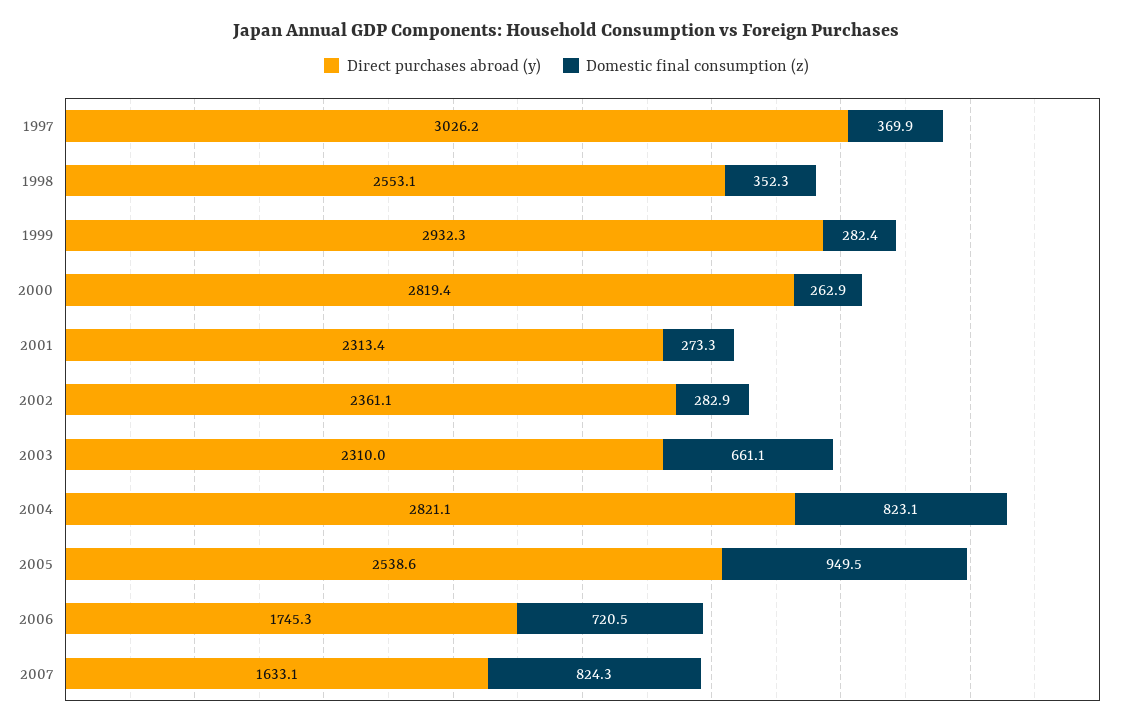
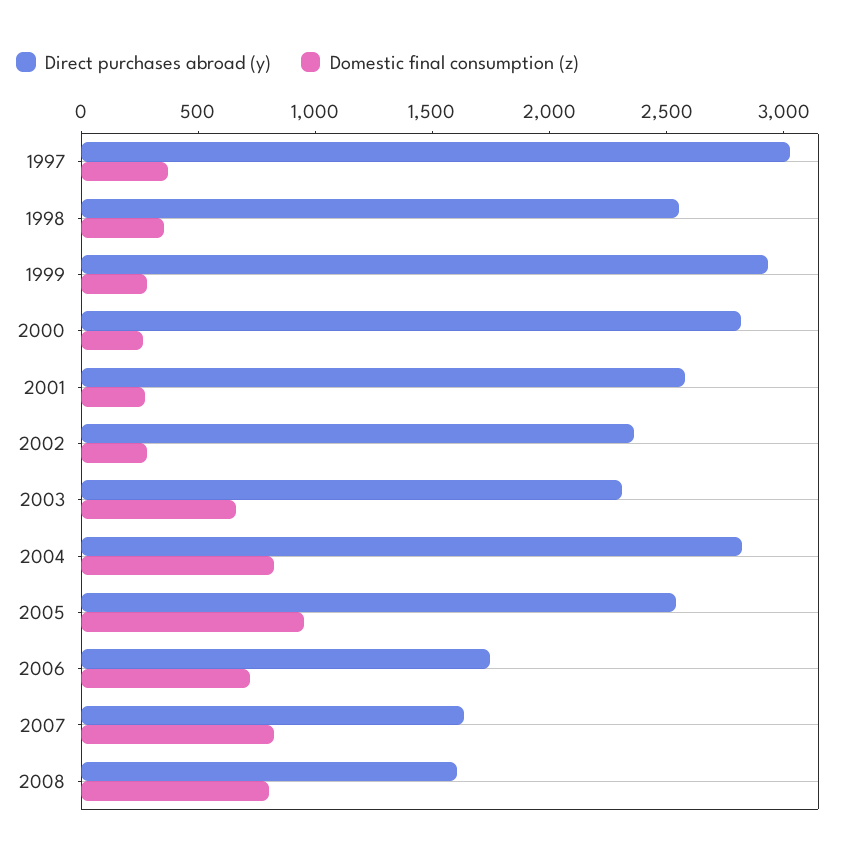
Direct purchases abroad (y), 2001: 2313.4 -> 2600
Direct purchases abroad (y), 2008: none -> 1600
Domestic final consumption (z), 2008: none -> 800

